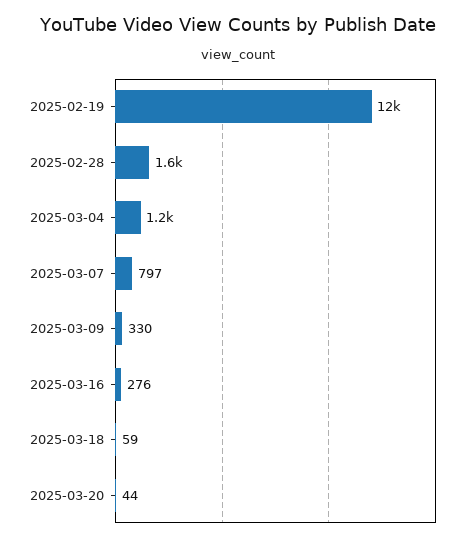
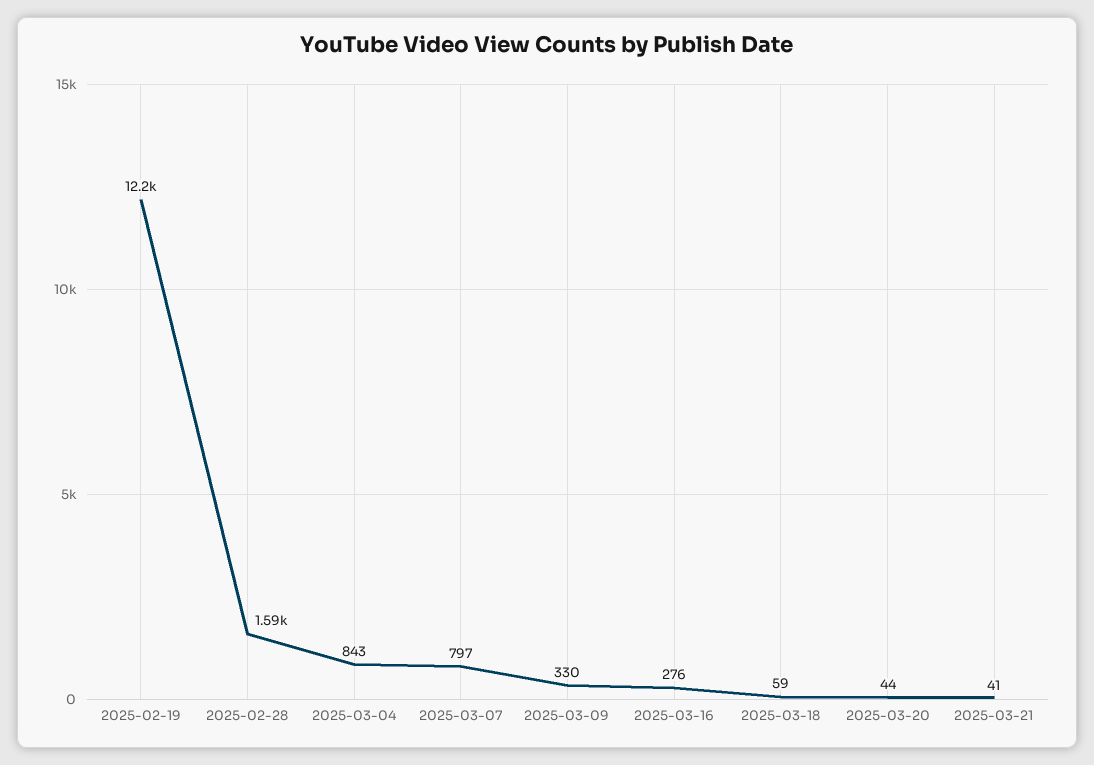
2025-03-04: 1200 -> 843
2025-03-21: none -> 41

